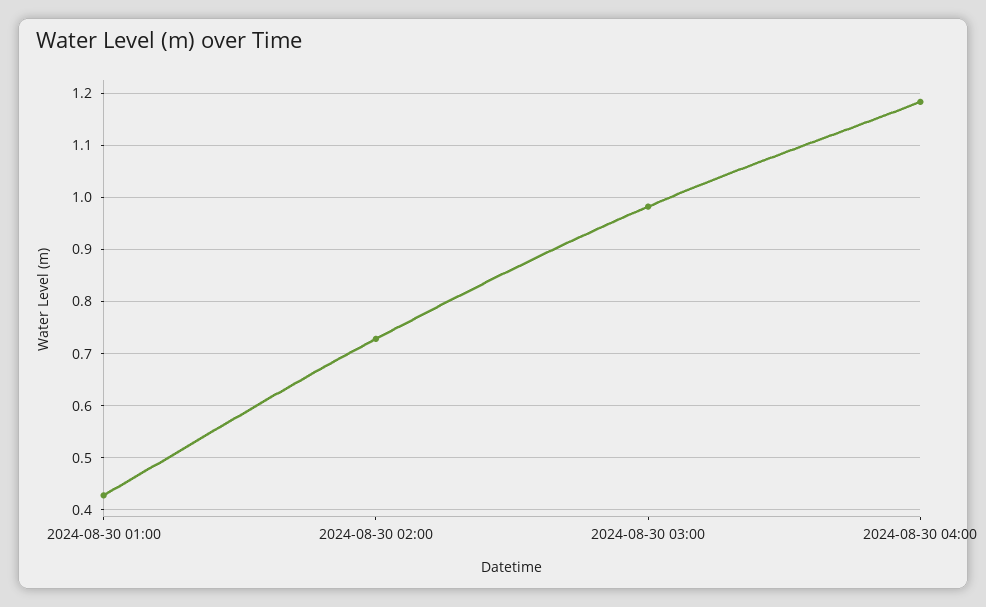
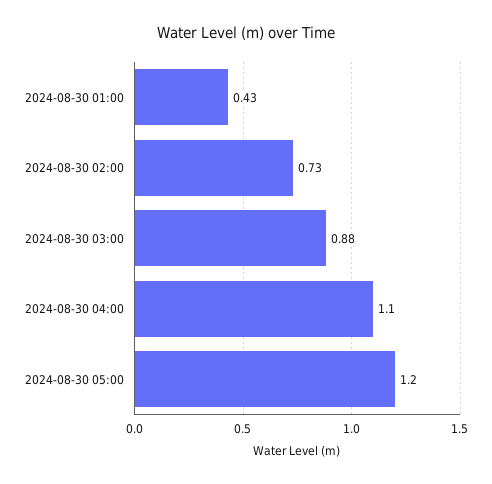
2024-08-30 03:00: 0.98 -> 0.88
2024-08-30 04:00: 1.18 -> 1.1
2024-08-30 05:00: none -> 1.2

